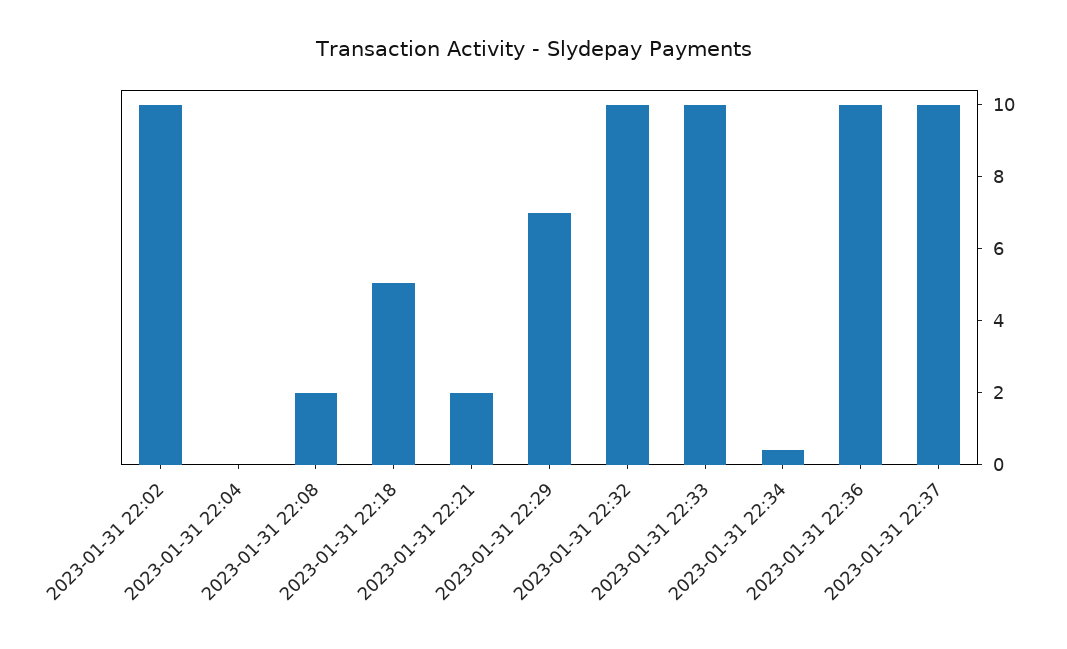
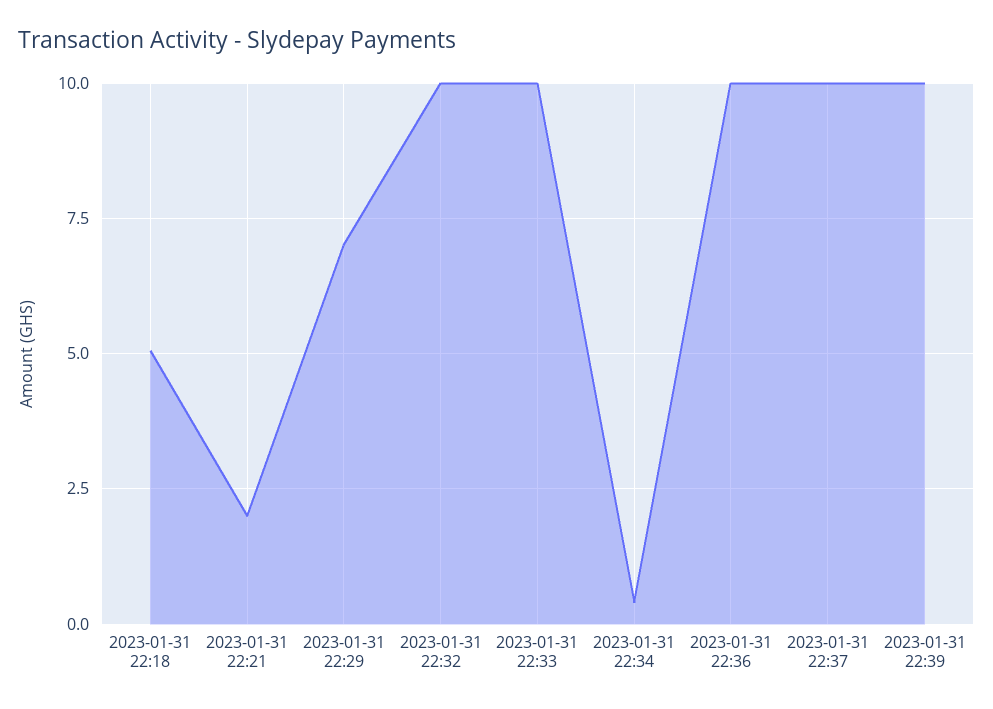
2023-01-31 22:02: 10 -> none
2023-01-31 22:04: 0 -> none
2023-01-31 22:08: 2 -> none
2023-01-31 22:39: none -> 10

